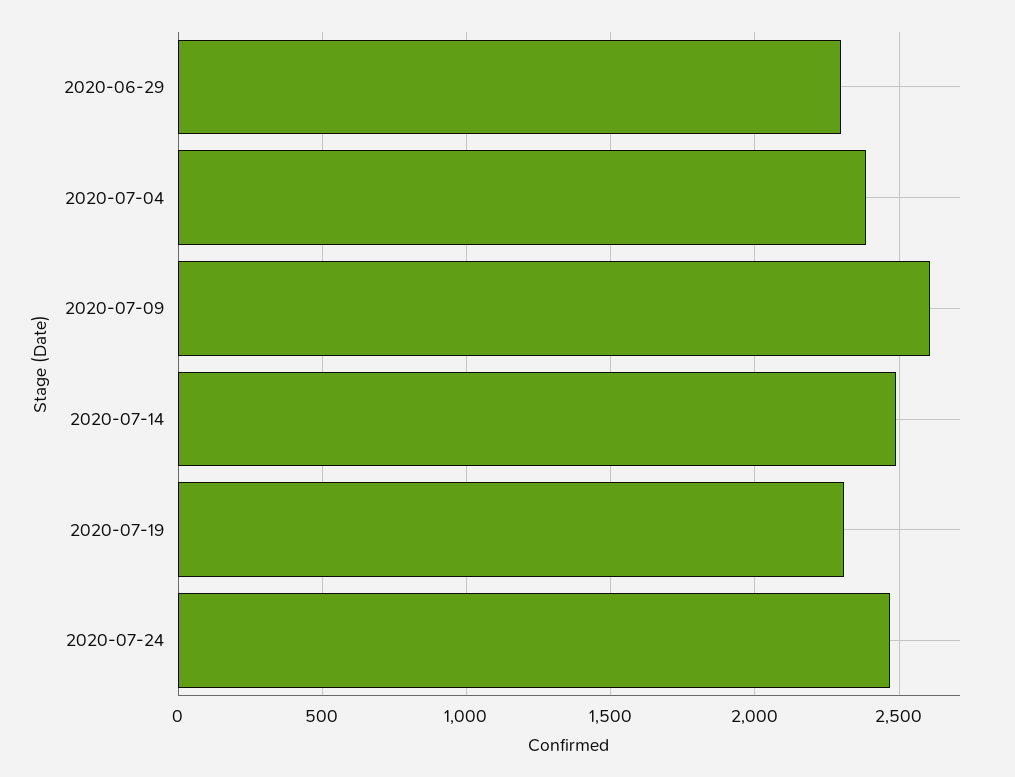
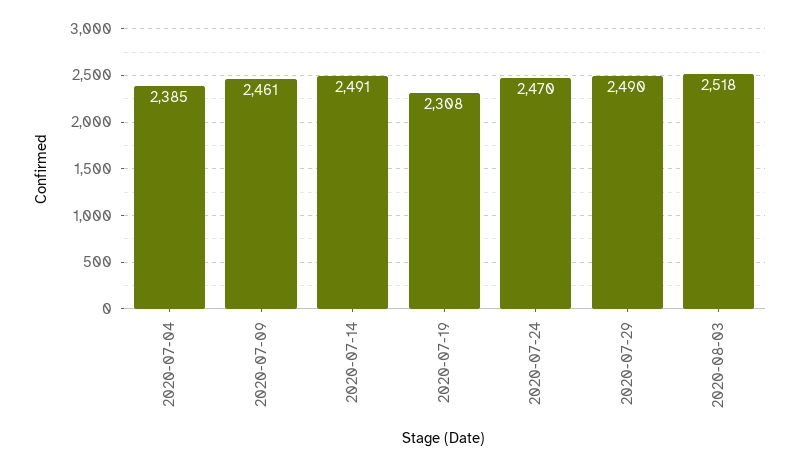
2020-06-29: 2300 -> none
2020-07-09: 2600 -> 2461
2020-07-29: none -> 2490
2020-08-03: none -> 2518

